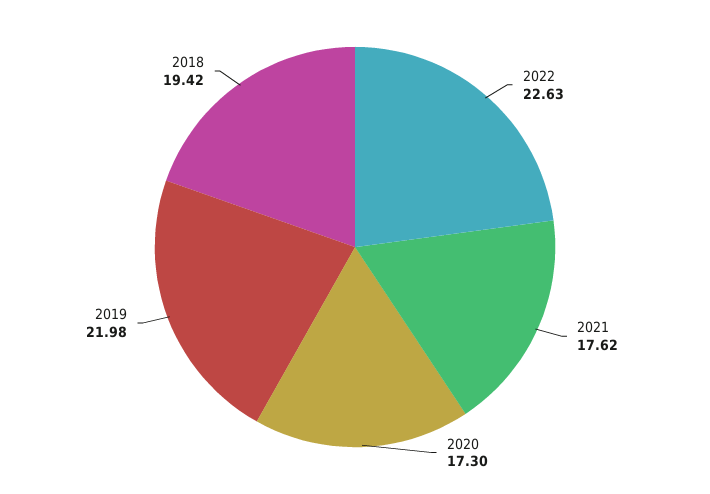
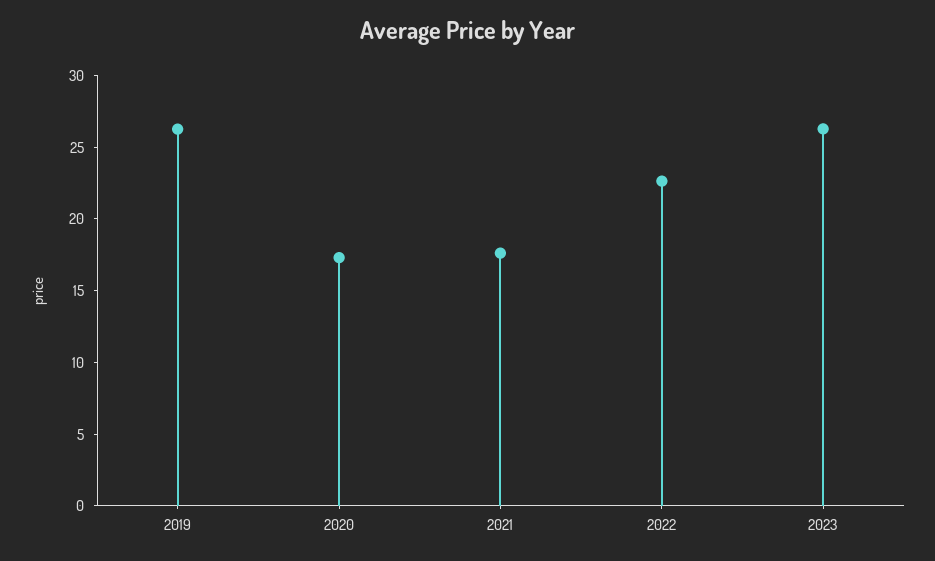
2019: 21.98 -> 26
2018: 19.42 -> none
2023: none -> 26

